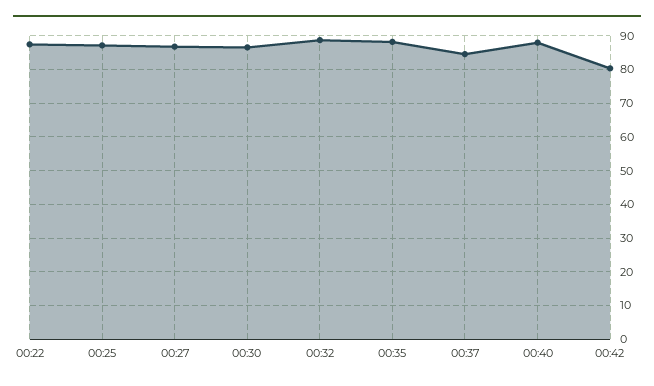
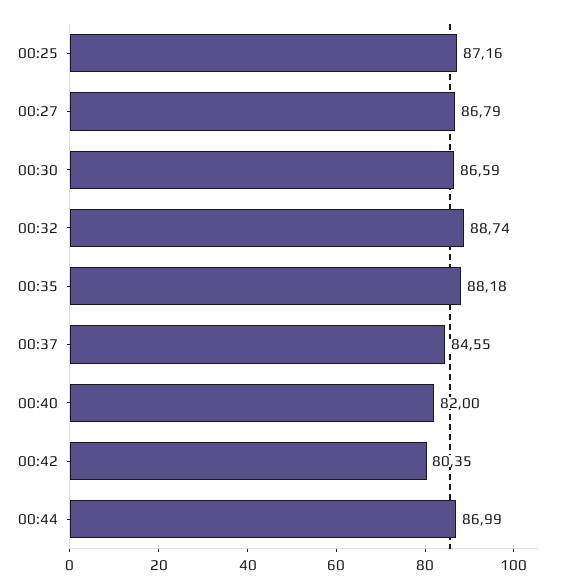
00:22: 88 -> none
00:40: 88 -> 82
00:44: none -> 86.99

